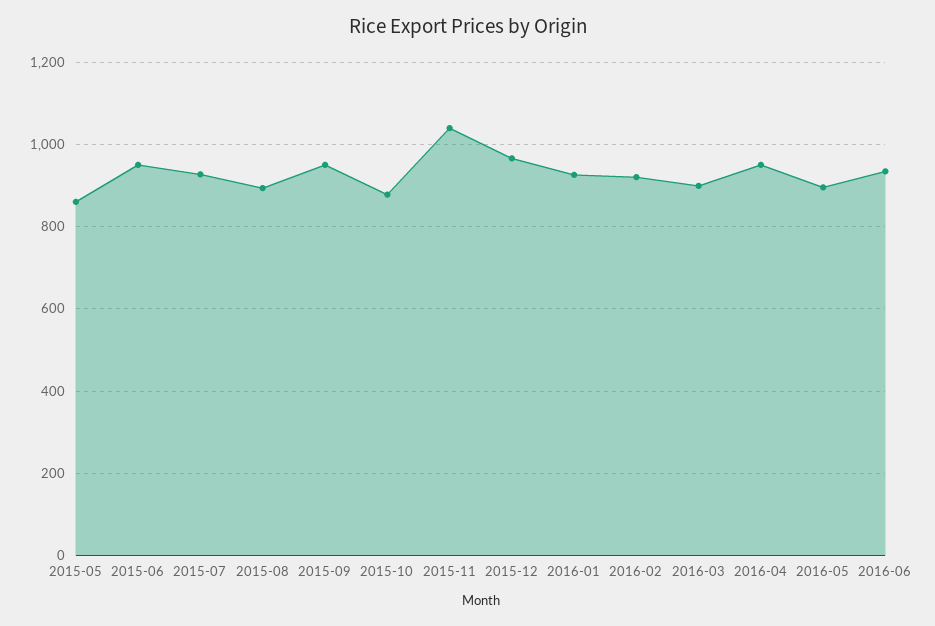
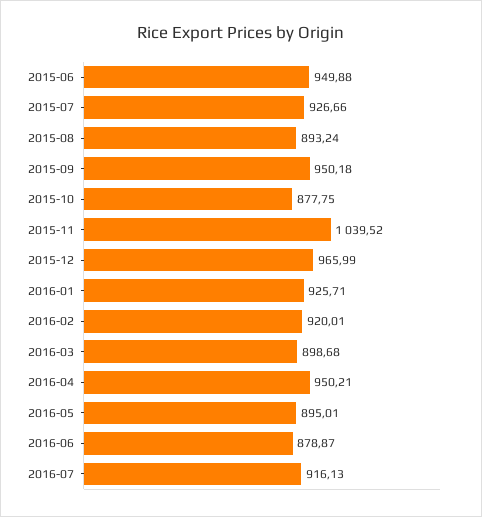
2015-05: 860 -> none
2016-06: 940 -> 878.87
2016-07: none -> 916.13

